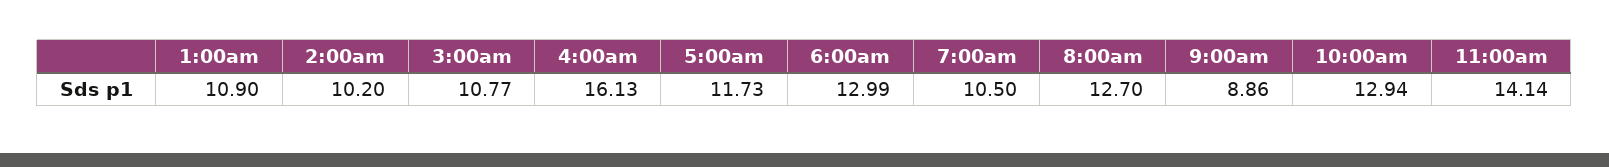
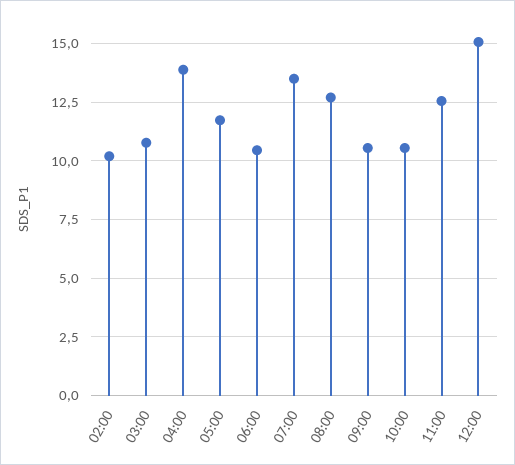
1:00am: 10.9 -> none
4:00am: 16.13 -> 14
6:00am: 12.99 -> 10.5
7:00am: 10.5 -> 13.5
9:00am: 8.86 -> 10.5
10:00am: 12.94 -> 10.5
11:00am: 14.14 -> 12.5
12:00: none -> 15

